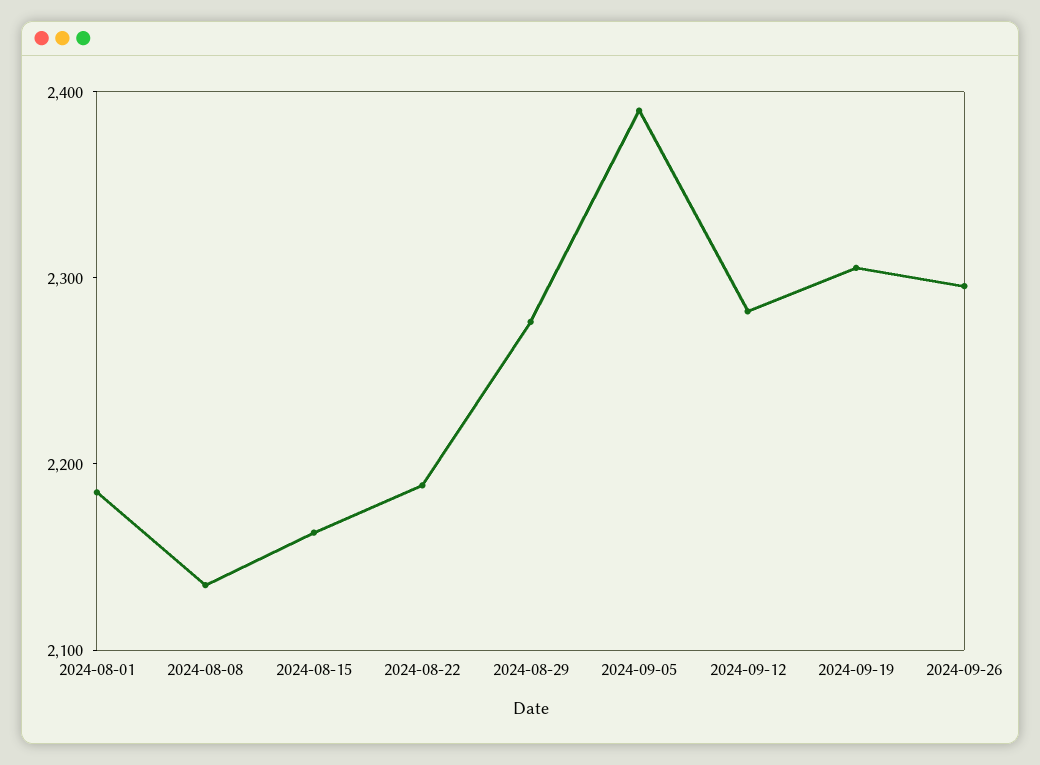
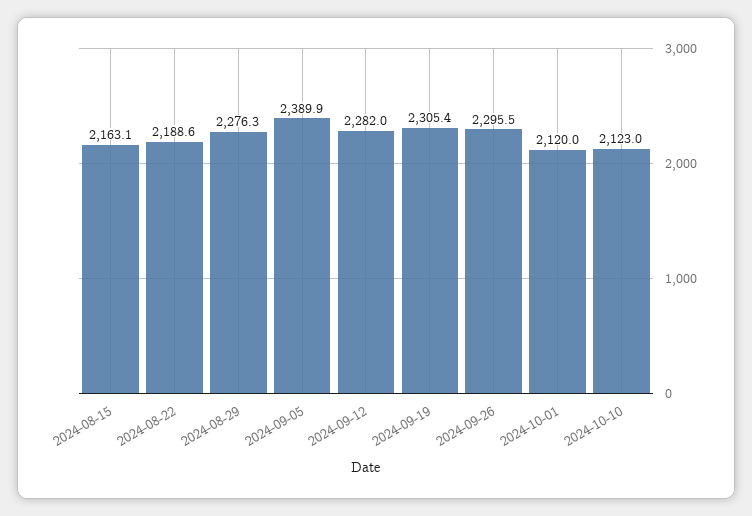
2024-08-01: 2180 -> none
2024-08-08: 2140 -> none
2024-10-01: none -> 2120
2024-10-10: none -> 2123

